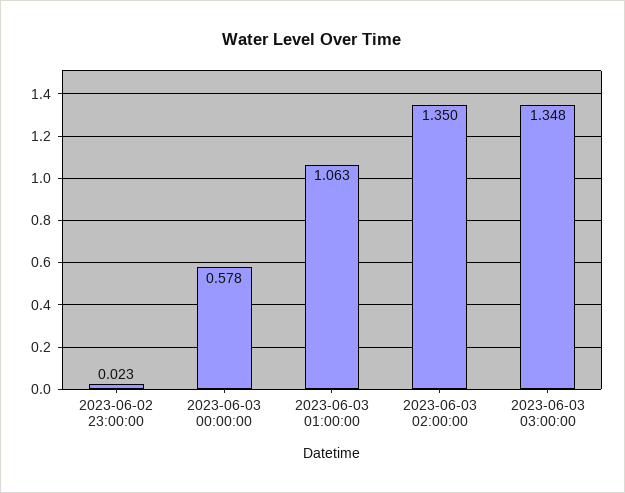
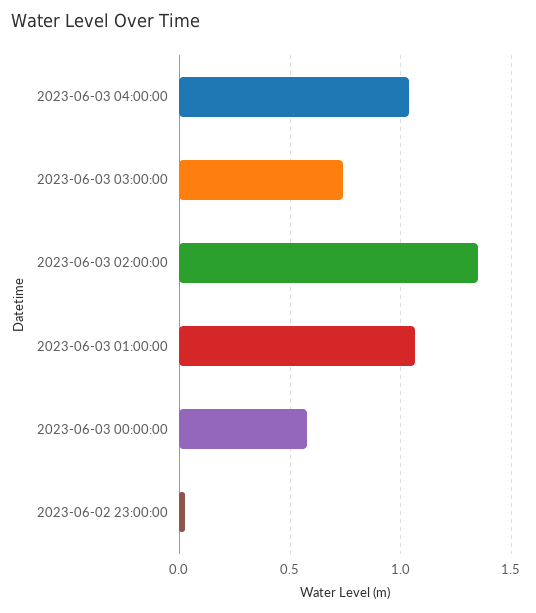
2023-06-03 03:00:00: 1.348 -> 0.75
2023-06-03 04:00:00: none -> 1.05

